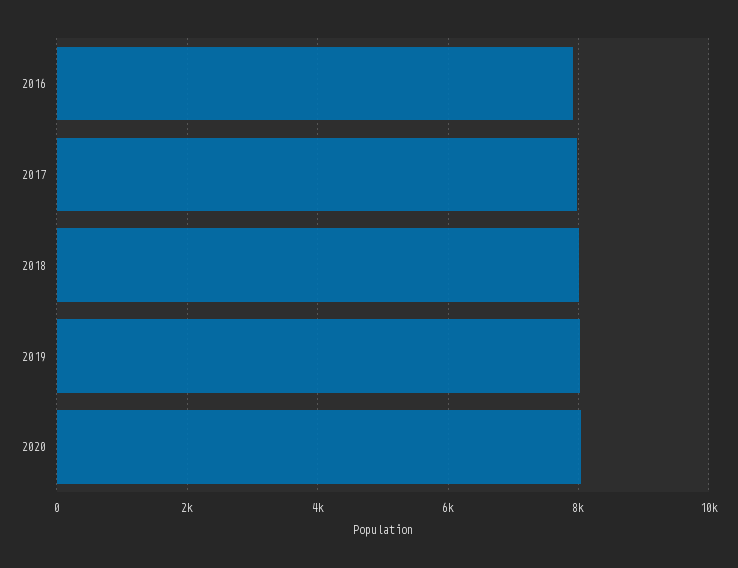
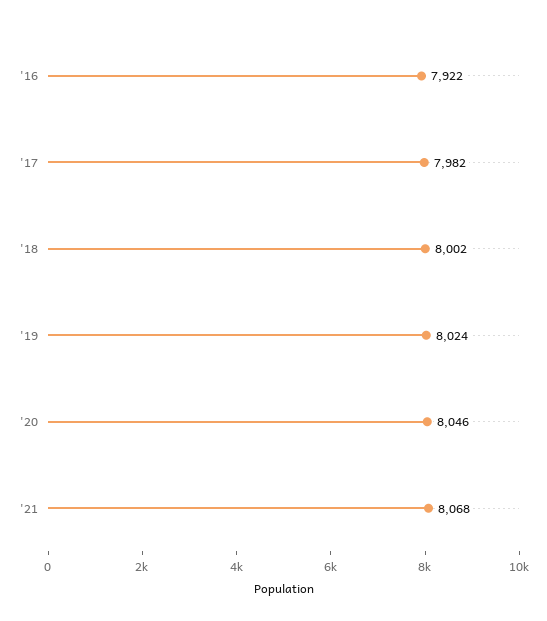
'21: none -> 8068

